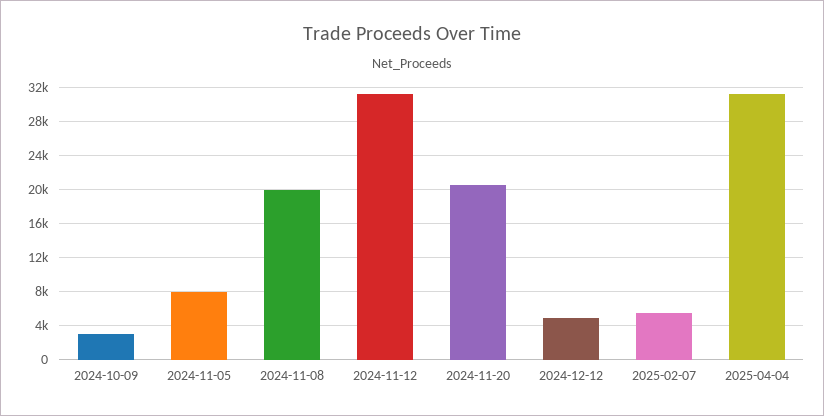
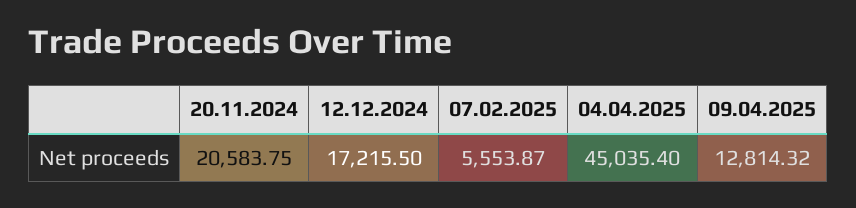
2024-10-09: 3000 -> none
2024-11-05: 8000 -> none
2024-11-08: 20000 -> none
2024-11-12: 31000 -> none
2024-12-12: 5000 -> 17215.5
2025-04-04: 31000 -> 45035.4
09.04.2025: none -> 12814.32

